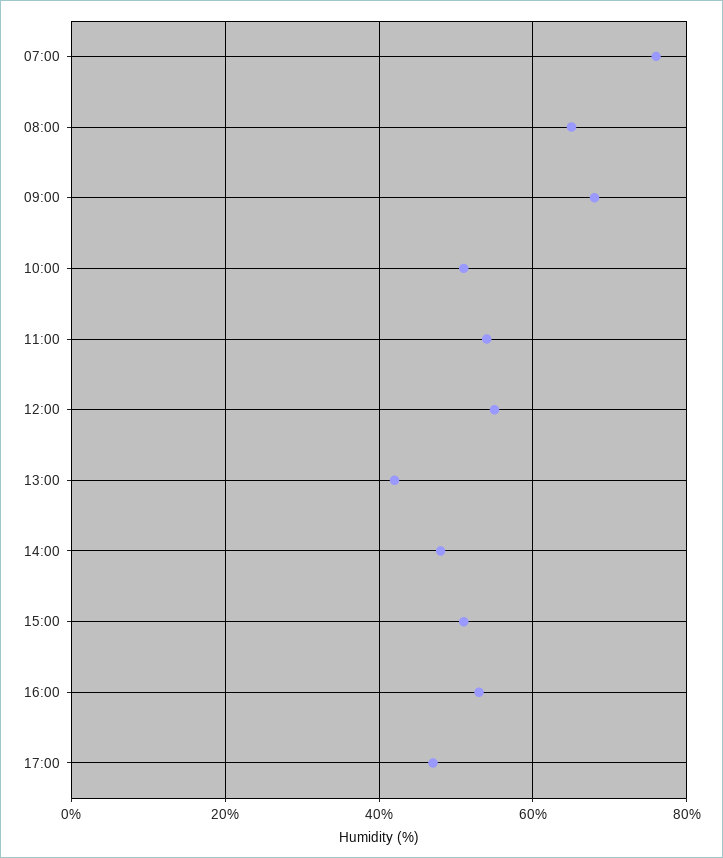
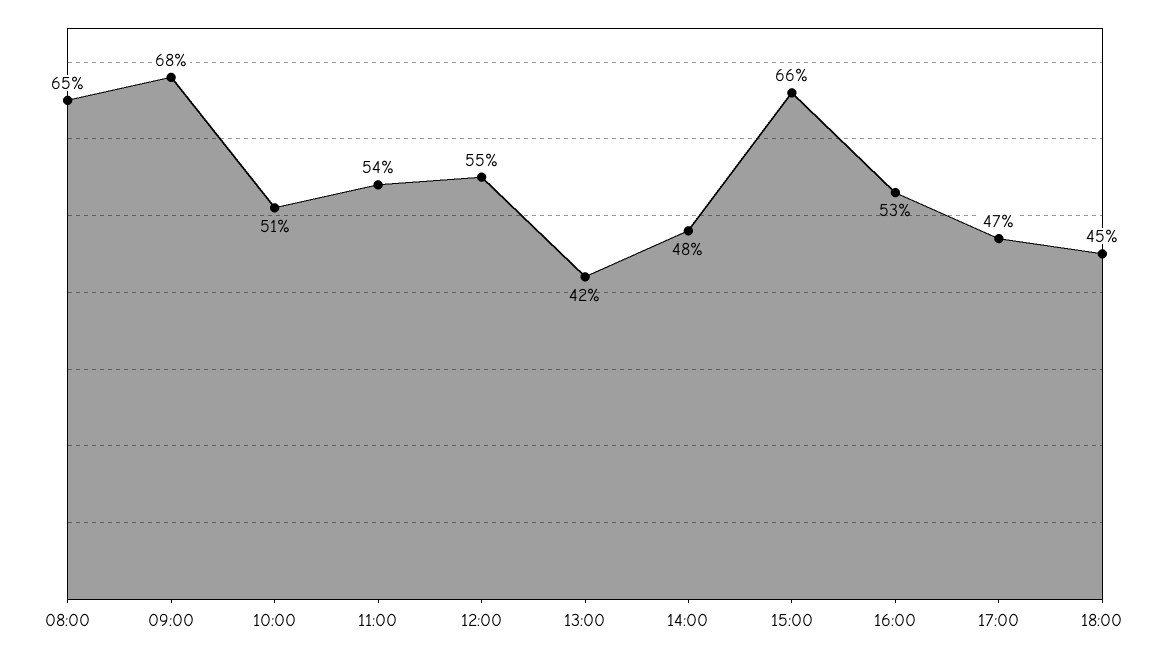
07:00: 75 -> none
15:00: 50 -> 66
18:00: none -> 45

